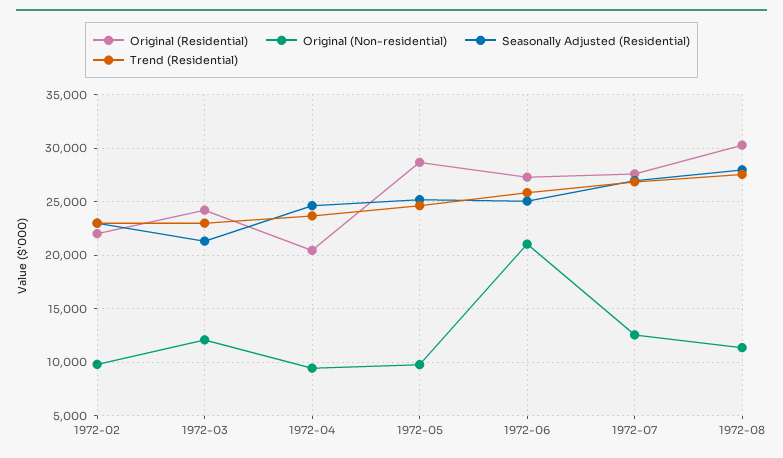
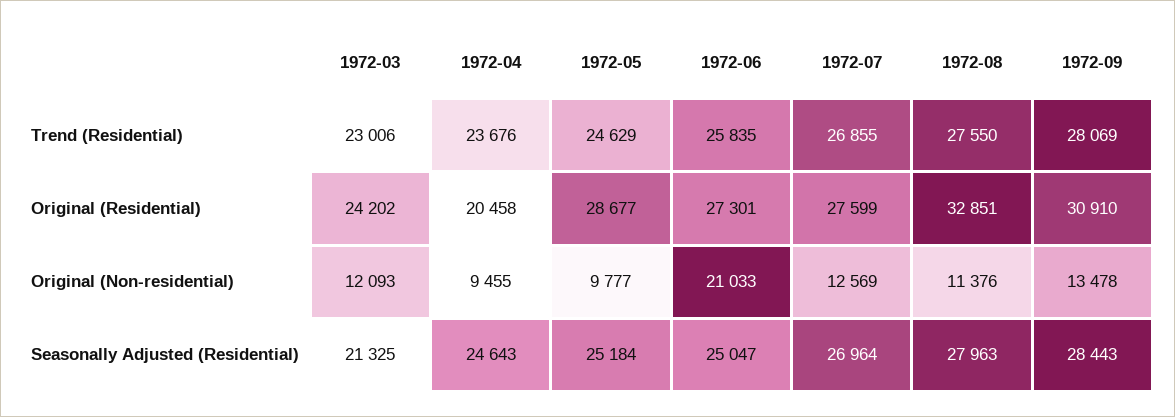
Original (Residential), 1972-02: 22000 -> none
Original (Non-residential), 1972-02: 10000 -> none
Seasonally Adjusted (Residential), 1972-02: 23000 -> none
Trend (Residential), 1972-02: 23000 -> none
Original (Residential), 1972-08: 30000 -> 32851
Trend (Residential), 1972-09: none -> 28069
Original (Residential), 1972-09: none -> 30910
Original (Non-residential), 1972-09: none -> 13478
Seasonally Adjusted (Residential), 1972-09: none -> 28443

